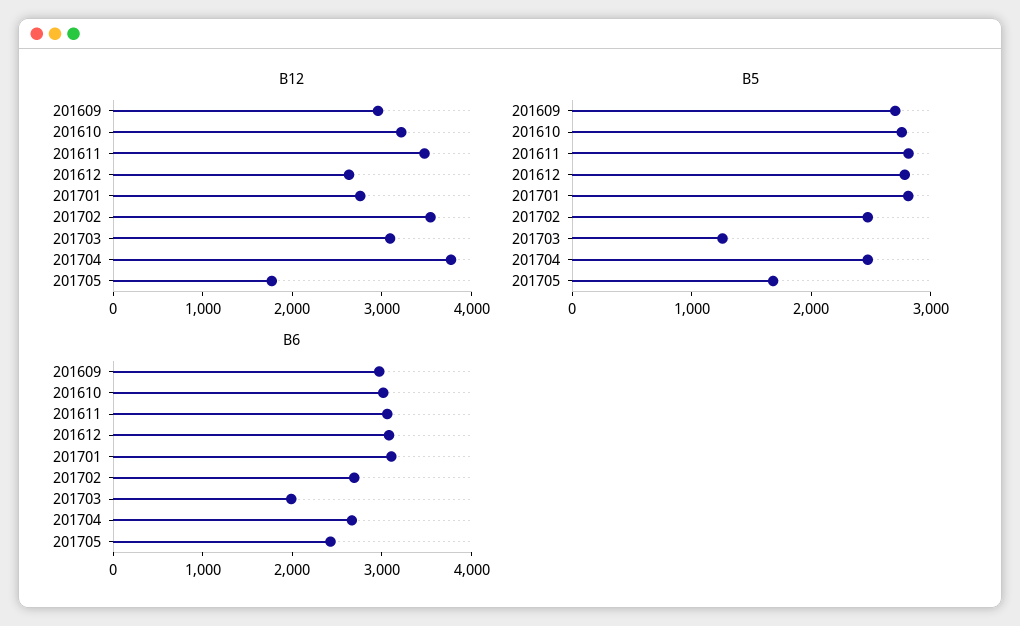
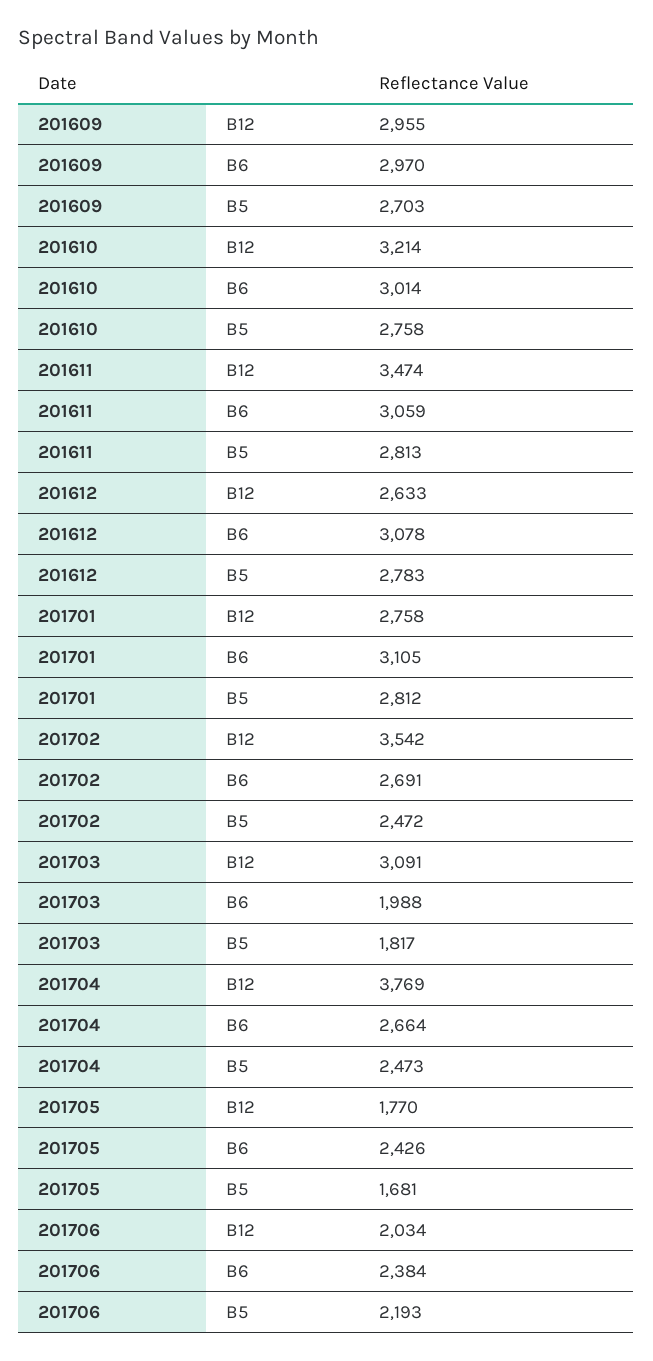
B5, 201703: 1200 -> 1817
B12, 201706: none -> 2034
B6, 201706: none -> 2384
B5, 201706: none -> 2193

